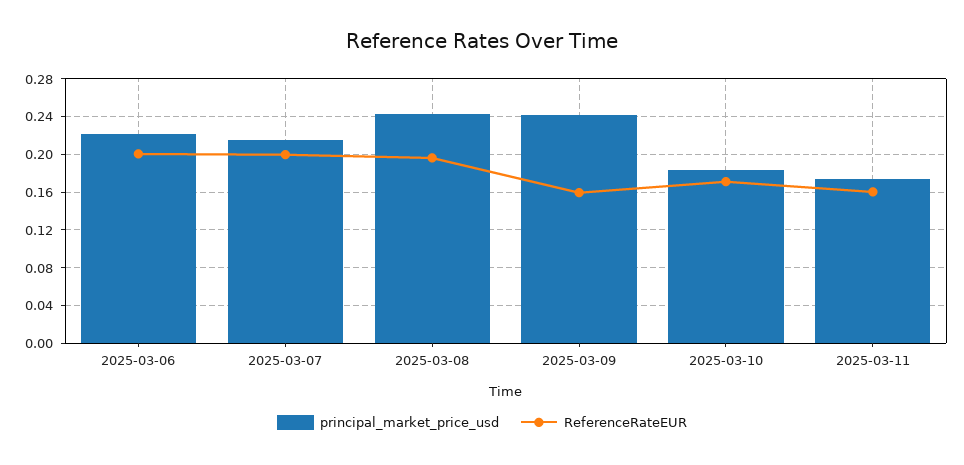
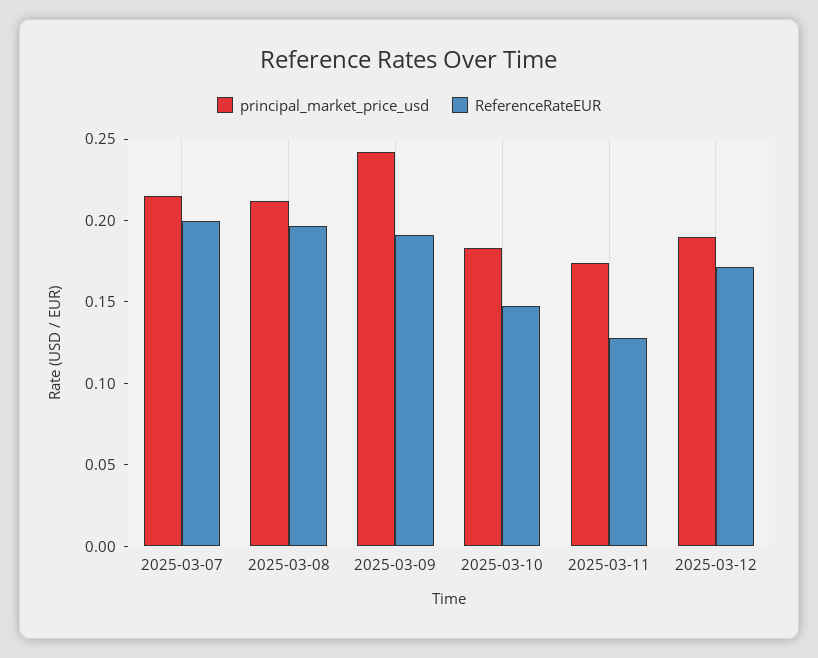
principal_market_price_usd, 2025-03-06: 0.22 -> none
ReferenceRateEUR, 2025-03-06: 0.2 -> none
principal_market_price_usd, 2025-03-08: 0.24 -> 0.21
ReferenceRateEUR, 2025-03-09: 0.16 -> 0.19
ReferenceRateEUR, 2025-03-10: 0.17 -> 0.15
ReferenceRateEUR, 2025-03-11: 0.16 -> 0.13
principal_market_price_usd, 2025-03-12: none -> 0.19
ReferenceRateEUR, 2025-03-12: none -> 0.17

